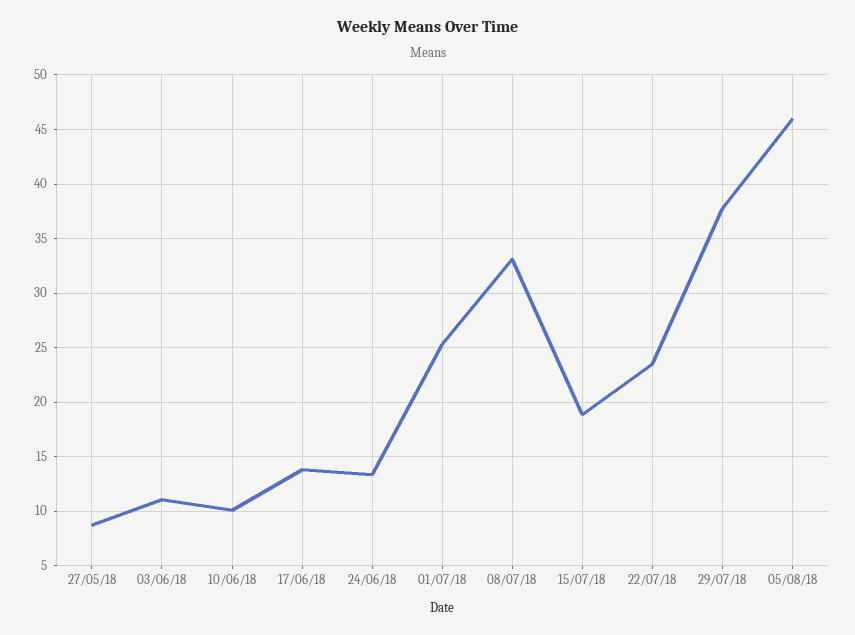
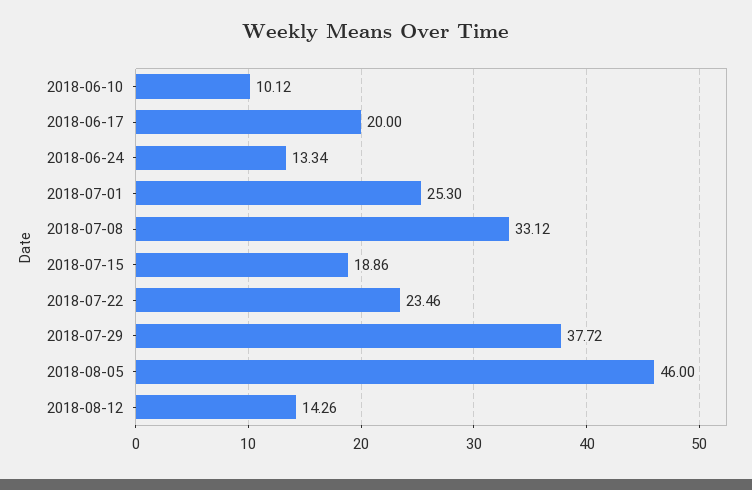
27/05/18: 9 -> none
03/06/18: 11 -> none
17/06/18: 14 -> 20
2018-08-12: none -> 14.26

